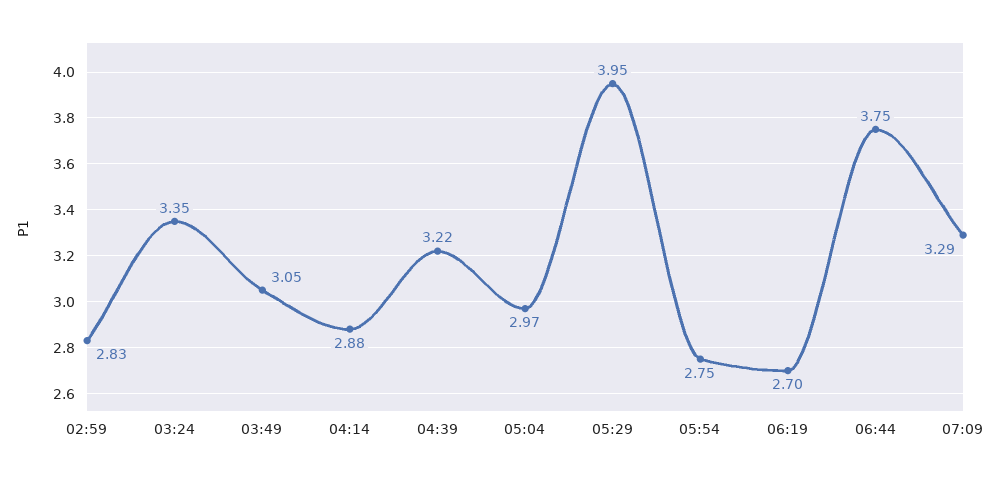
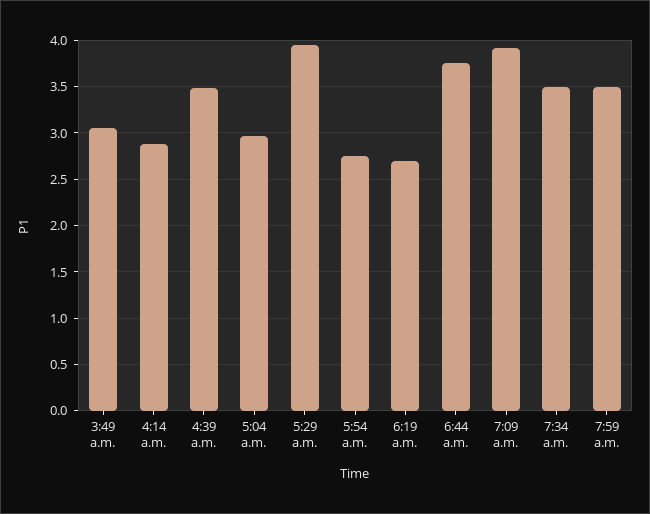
02:59: 2.83 -> none
03:24: 3.35 -> none
04:39: 3.22 -> 3.5
07:09: 3.29 -> 3.9
7:34 a.m.: none -> 3.5
7:59 a.m.: none -> 3.5

